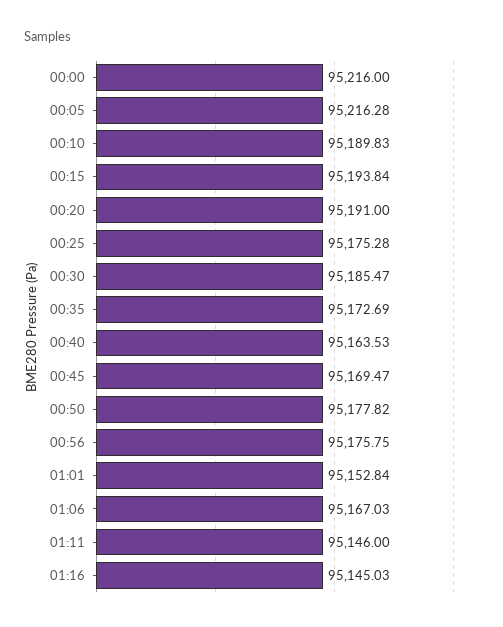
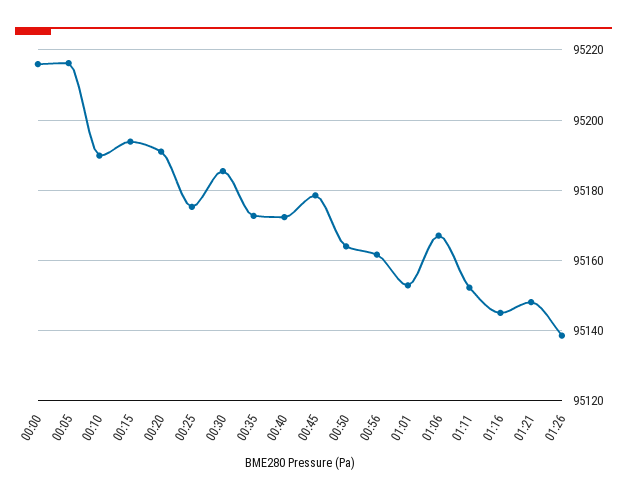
00:40: 95163.53 -> 95172
00:45: 95169.47 -> 95178
00:50: 95177.82 -> 95164
00:56: 95175.75 -> 95162
01:11: 95146 -> 95152
01:21: none -> 95148
01:26: none -> 95138

